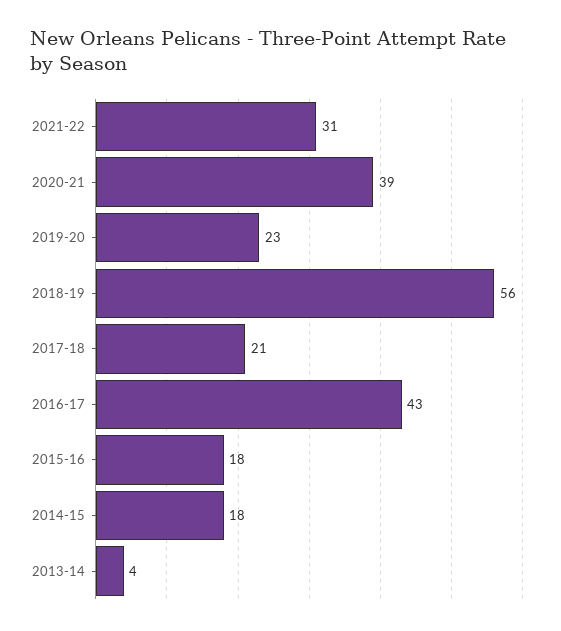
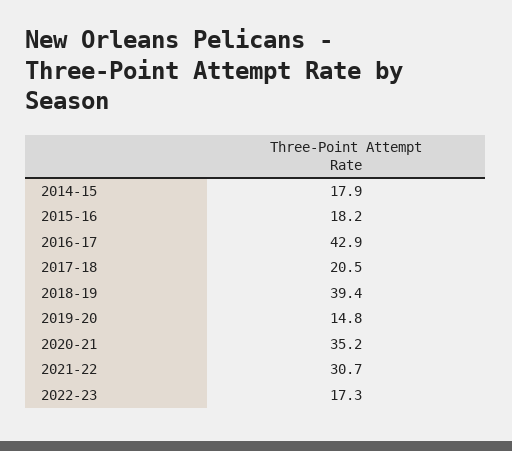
2020-21: 39 -> 35.2
2019-20: 23 -> 14.8
2018-19: 56 -> 39.4
2013-14: 4 -> none
2022-23: none -> 17.3

